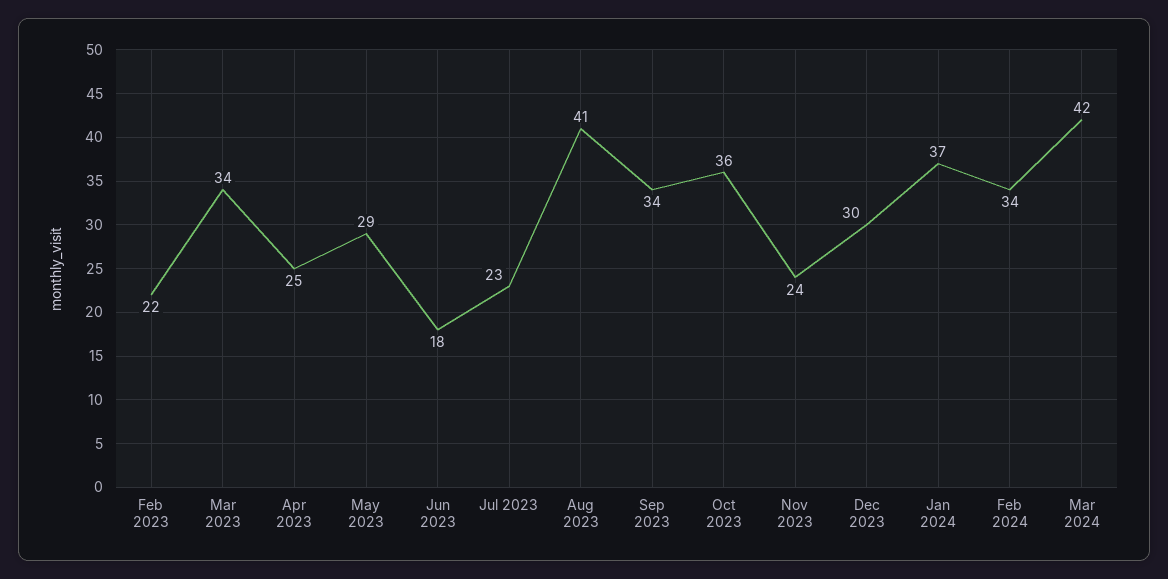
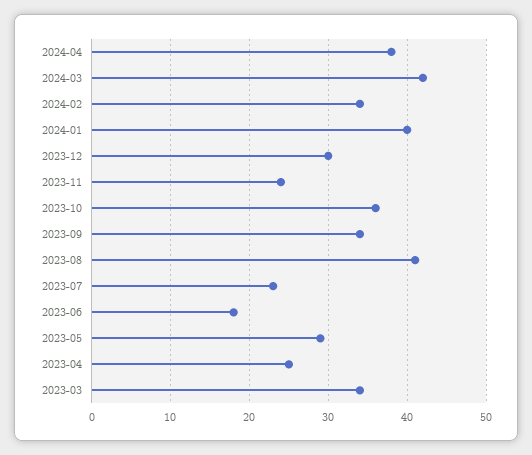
Feb 2023: 22 -> none
Jan 2024: 37 -> 40
2024-04: none -> 38

